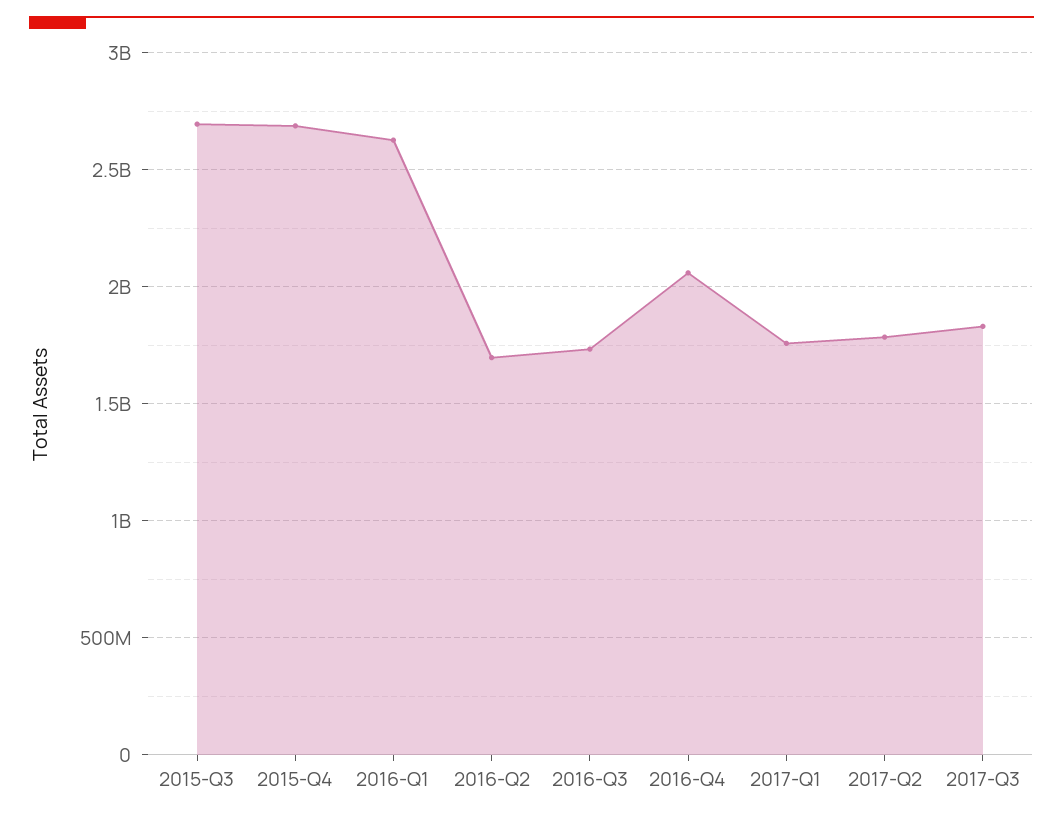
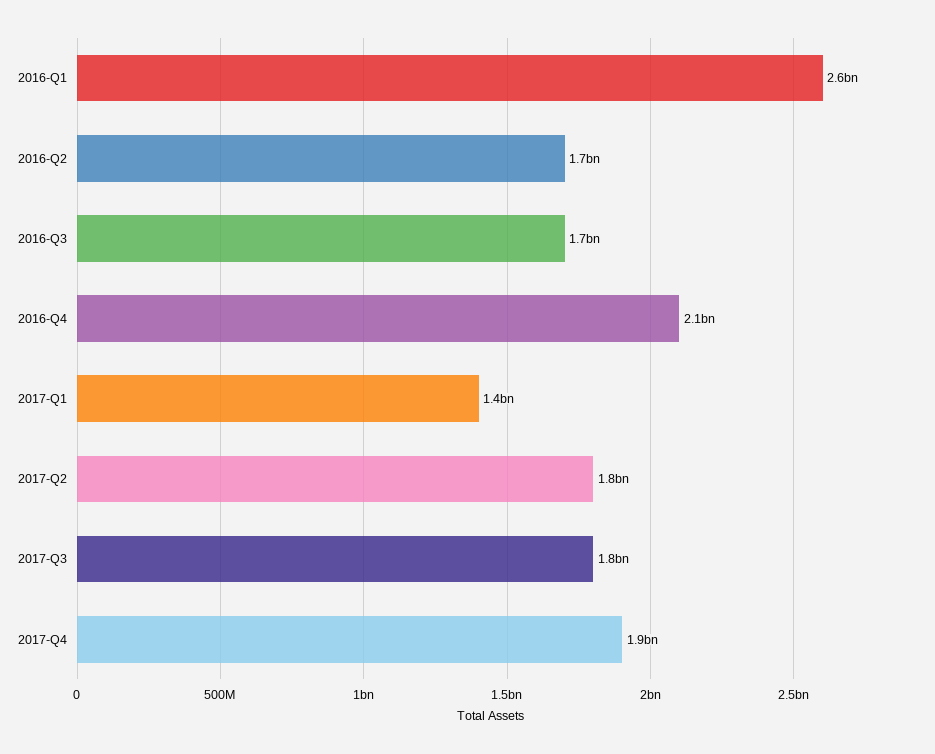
2015-Q3: 2700000000 -> none
2015-Q4: 2700000000 -> none
2017-Q1: 1750000000 -> 1400000000
2017-Q4: none -> 1900000000

